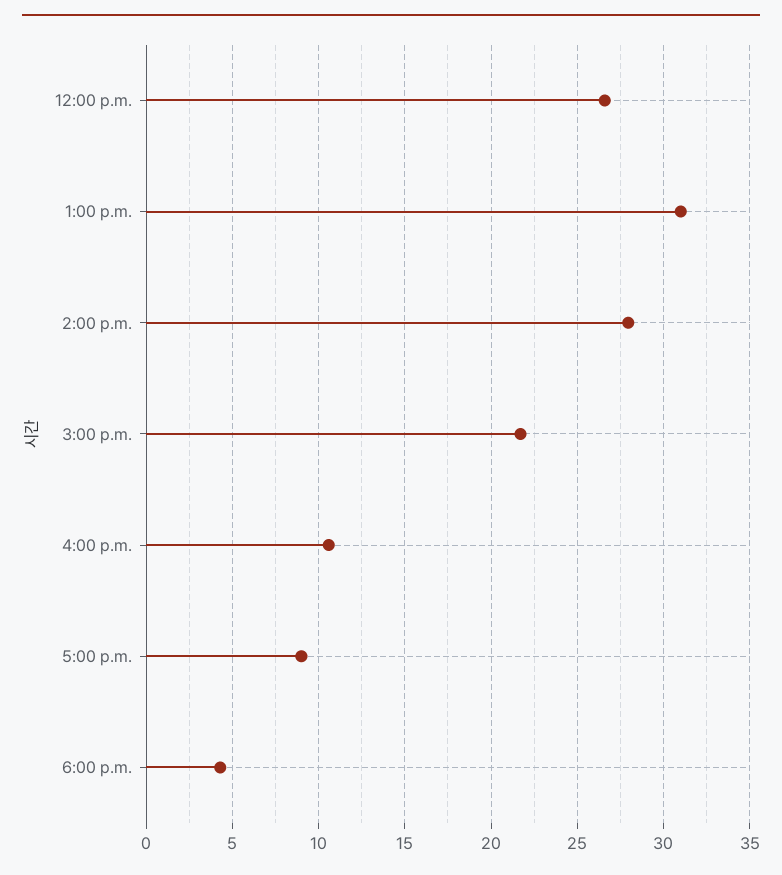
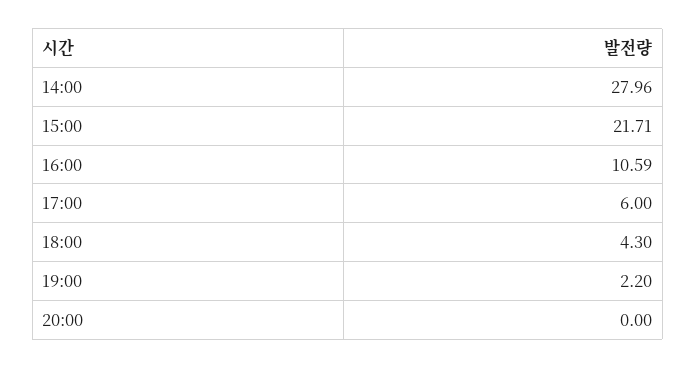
12:00 p.m.: 26.5 -> none
1:00 p.m.: 31 -> none
5:00 p.m.: 9 -> 6
19:00: none -> 2.2
20:00: none -> 0

